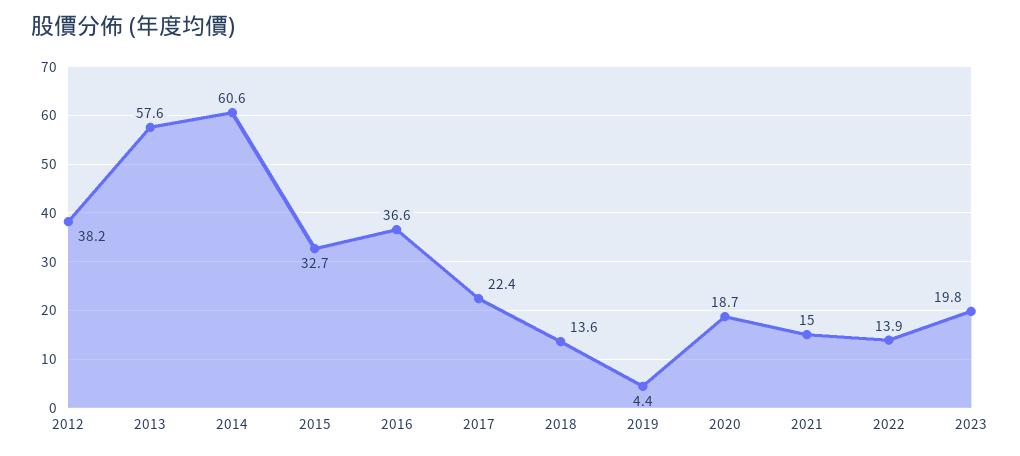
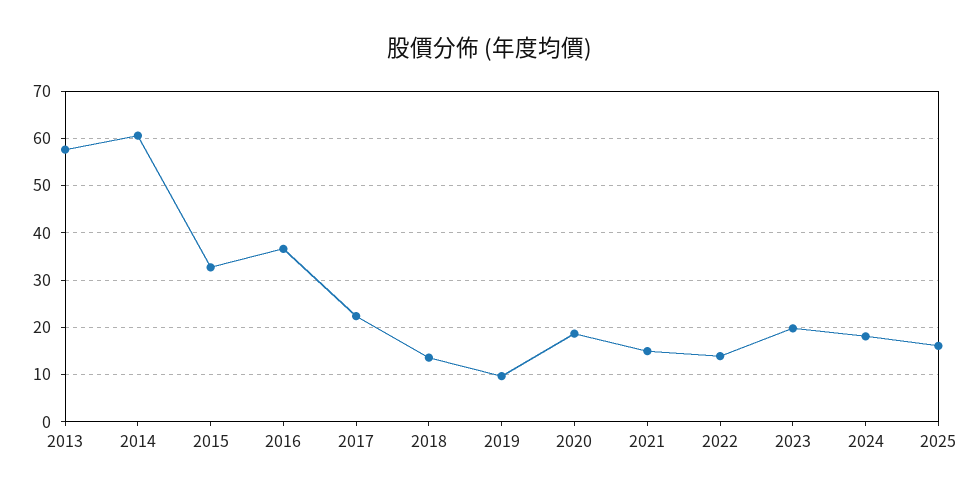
2012: 38.2 -> none
2019: 4.4 -> 10
2024: none -> 18
2025: none -> 16

